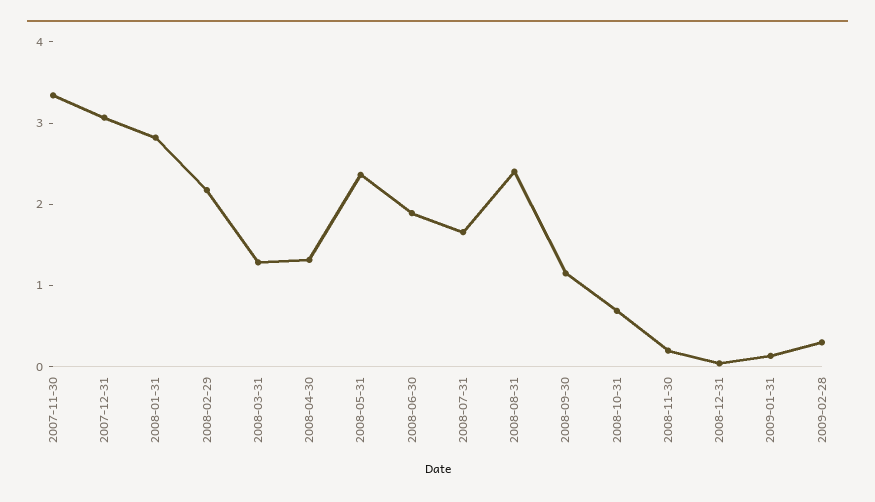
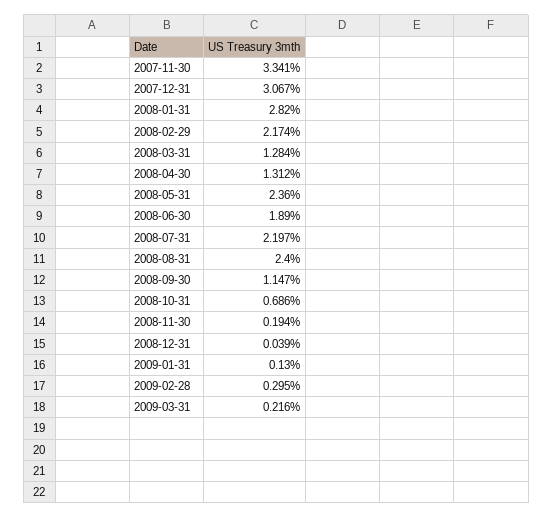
2008-07-31: 1.6 -> 2.197
2009-03-31: none -> 0.216

